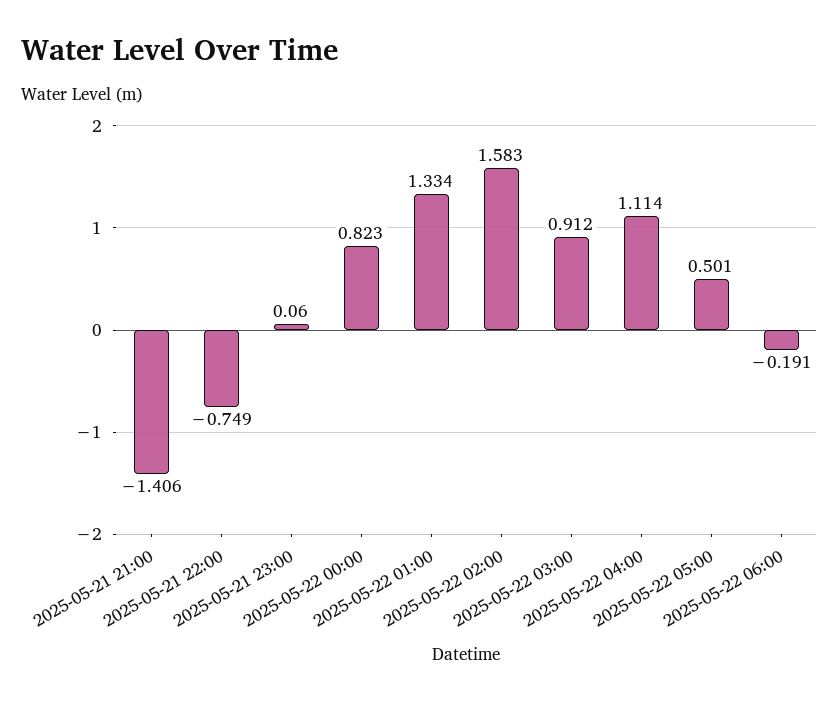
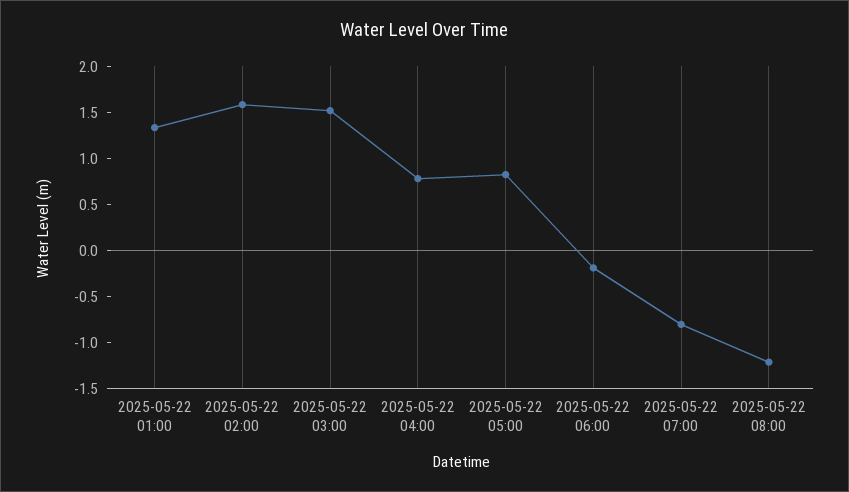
2025-05-21 21:00: -1.406 -> none
2025-05-21 22:00: -0.749 -> none
2025-05-21 23:00: 0.06 -> none
2025-05-22 00:00: 0.823 -> none
2025-05-22 03:00: 0.912 -> 1.5
2025-05-22 04:00: 1.114 -> 0.8
2025-05-22 05:00: 0.501 -> 0.8
2025-05-22 07:00: none -> -0.8
2025-05-22 08:00: none -> -1.2

